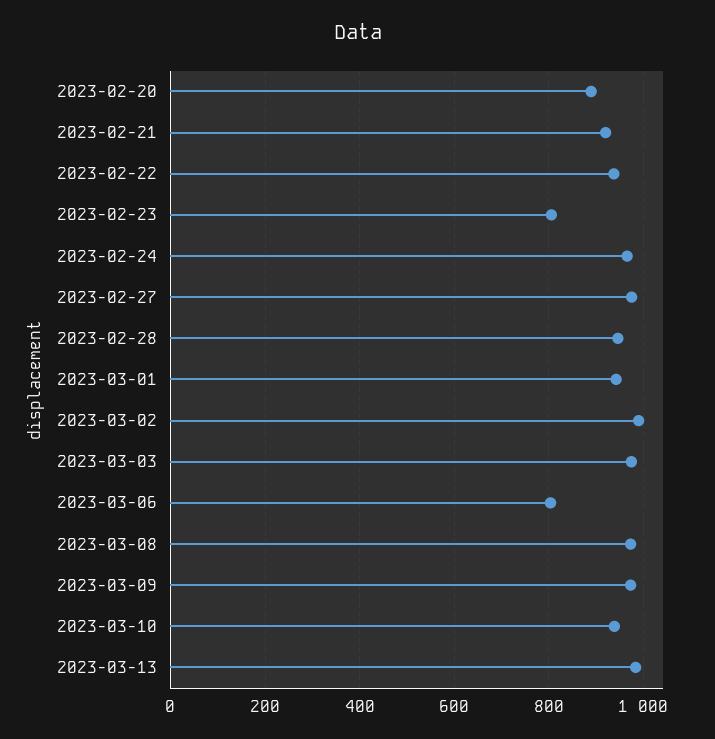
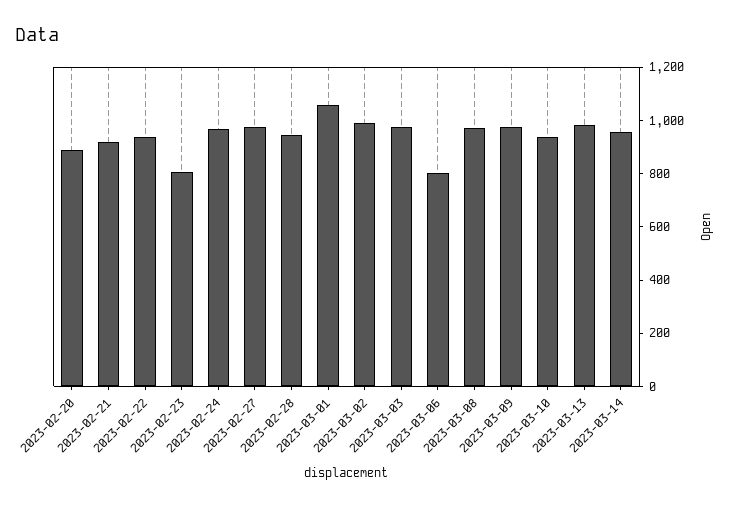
2023-03-01: 940 -> 1050
2023-03-14: none -> 950

